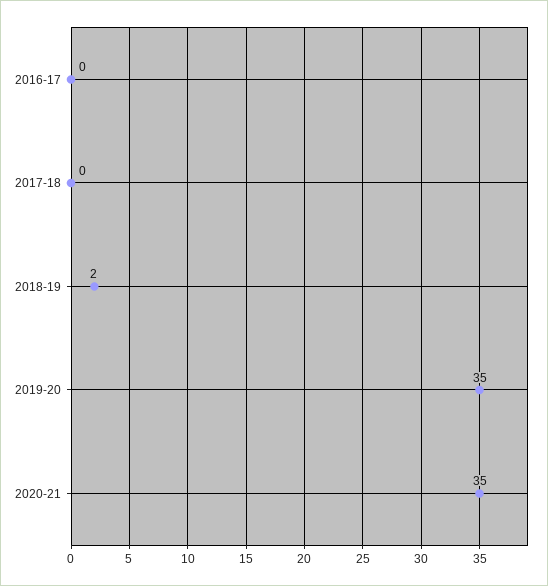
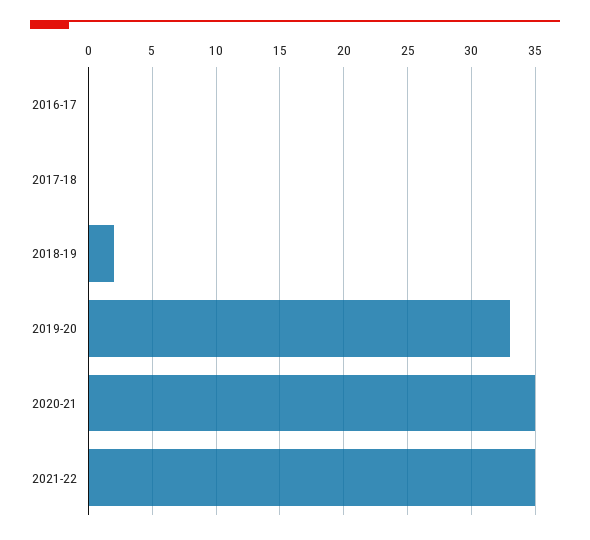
2019-20: 35 -> 33
2021-22: none -> 35

